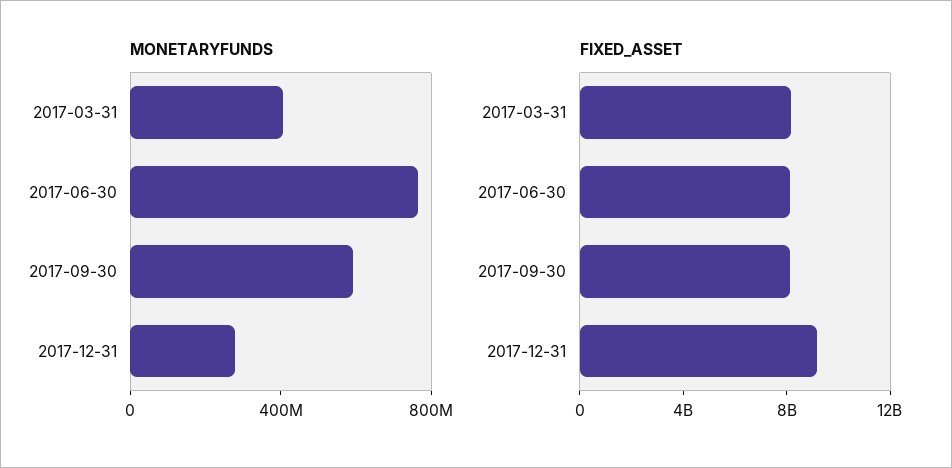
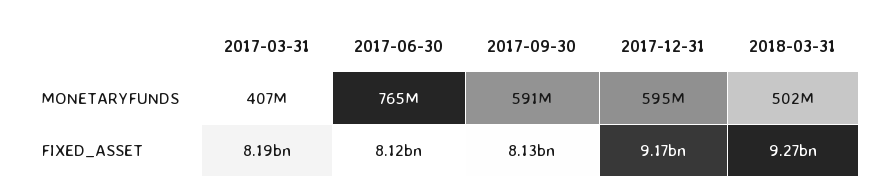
MONETARYFUNDS, 2017-12-31: 300000000 -> 595000000
MONETARYFUNDS, 2018-03-31: none -> 502000000
FIXED_ASSET, 2018-03-31: none -> 9270000000

